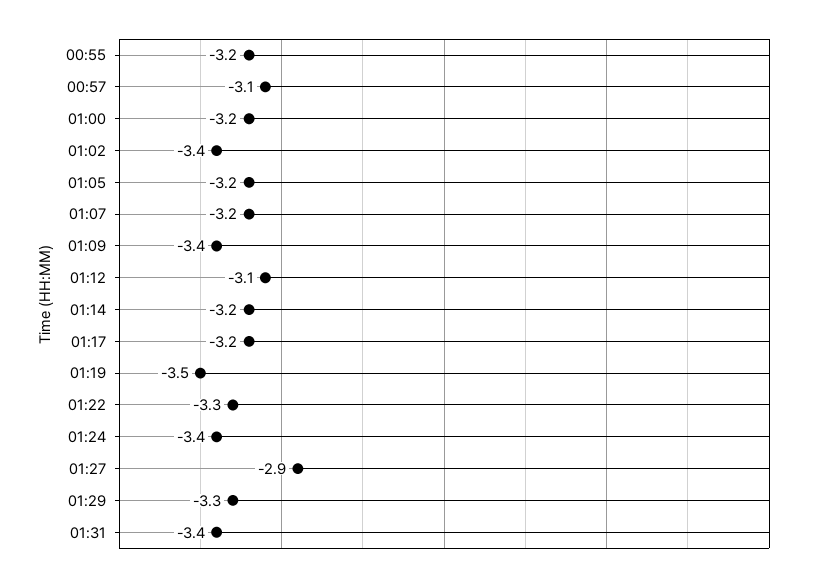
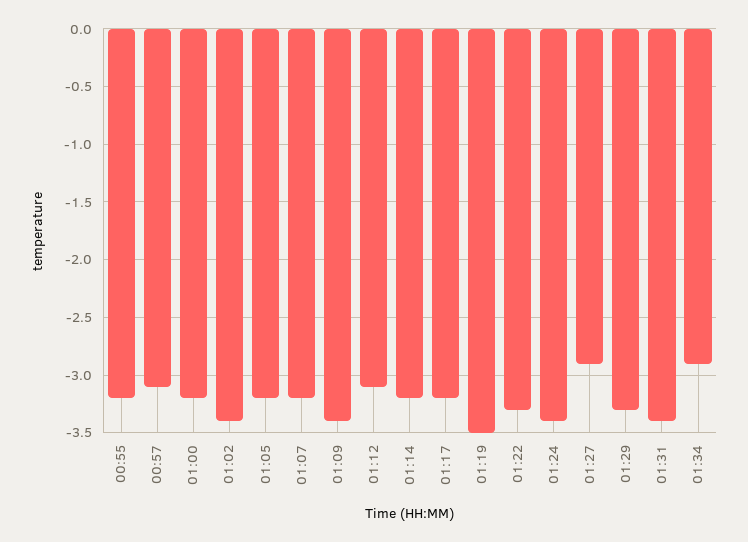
01:34: none -> -2.9

